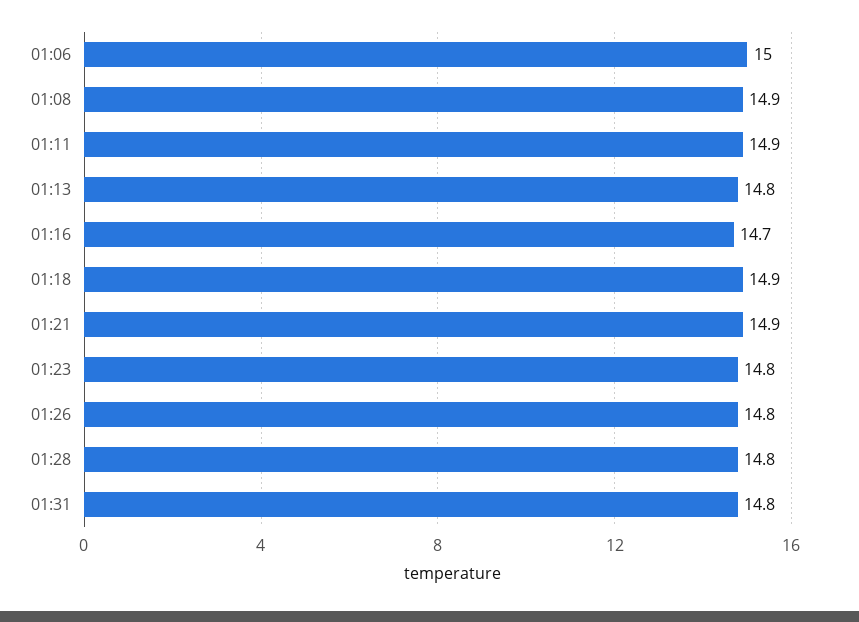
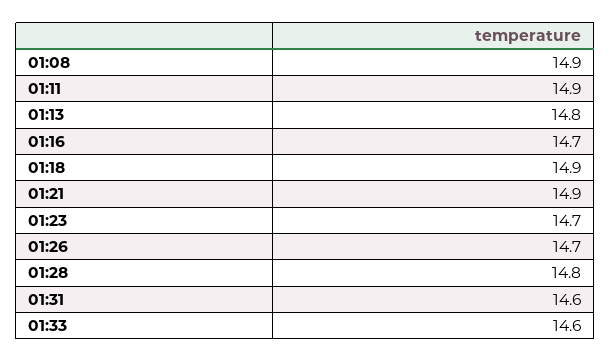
01:06: 15 -> none
01:23: 14.8 -> 14.7
01:26: 14.8 -> 14.7
01:31: 14.8 -> 14.6
01:33: none -> 14.6

